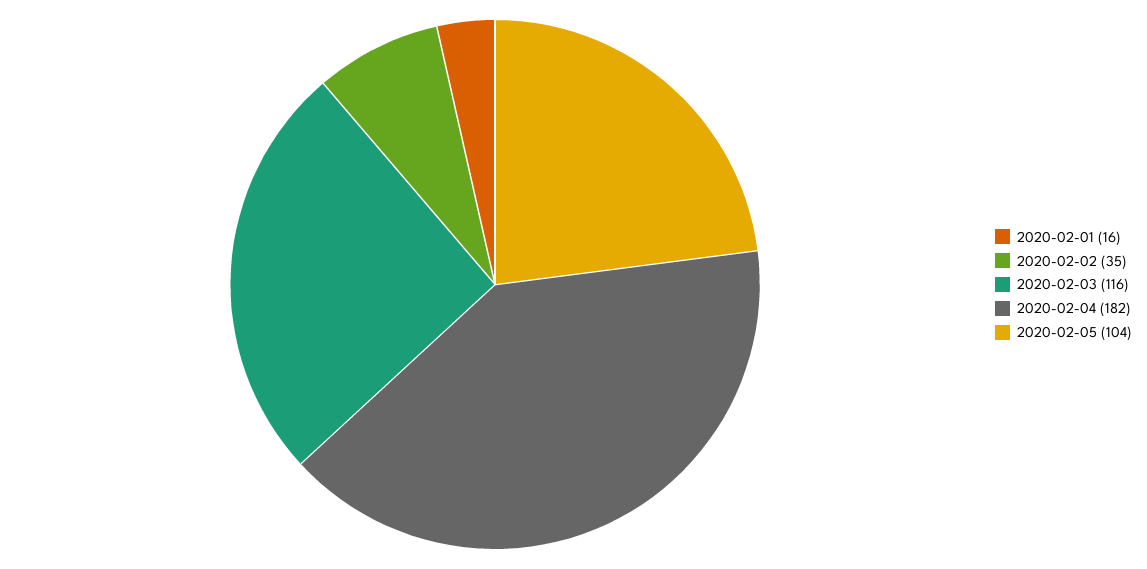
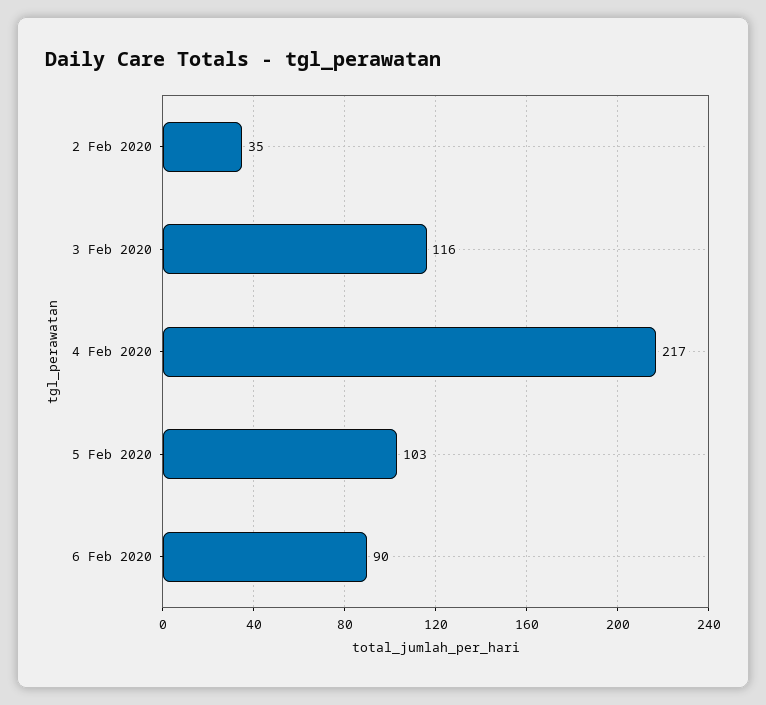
2020-02-01: 16 -> none
2020-02-04: 182 -> 217
2020-02-05: 104 -> 103
6 Feb 2020: none -> 90

